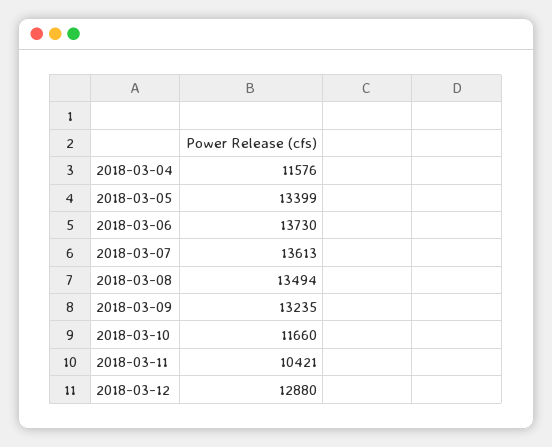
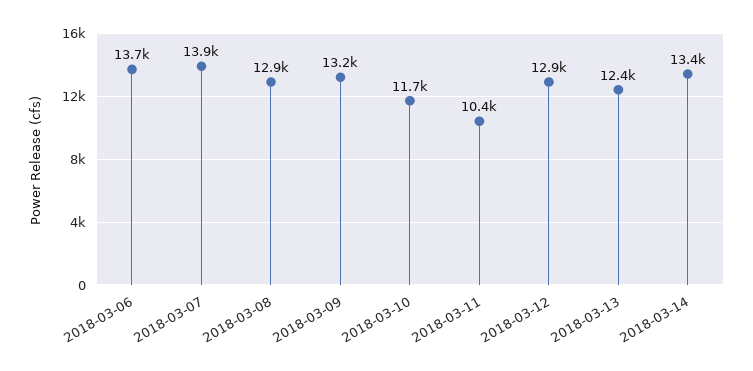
2018-03-04: 11576 -> none
2018-03-05: 13399 -> none
2018-03-07: 13613 -> 13900
2018-03-08: 13494 -> 12900
2018-03-13: none -> 12400
2018-03-14: none -> 13400

